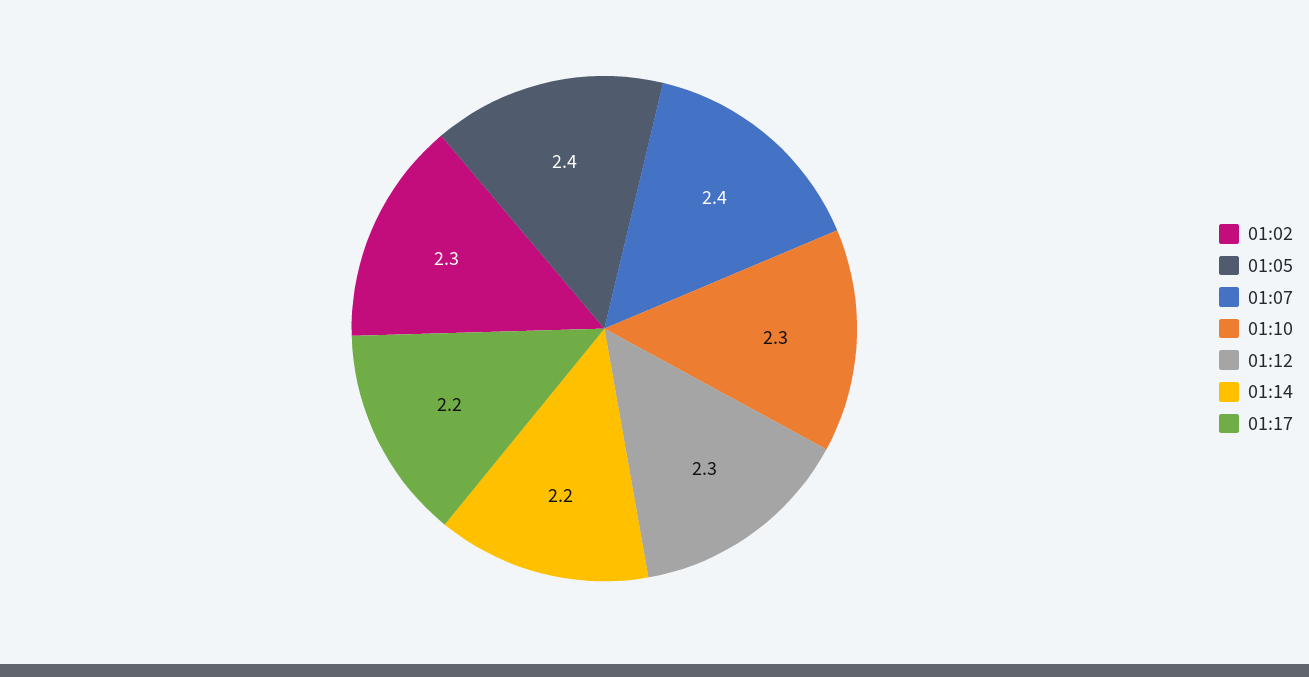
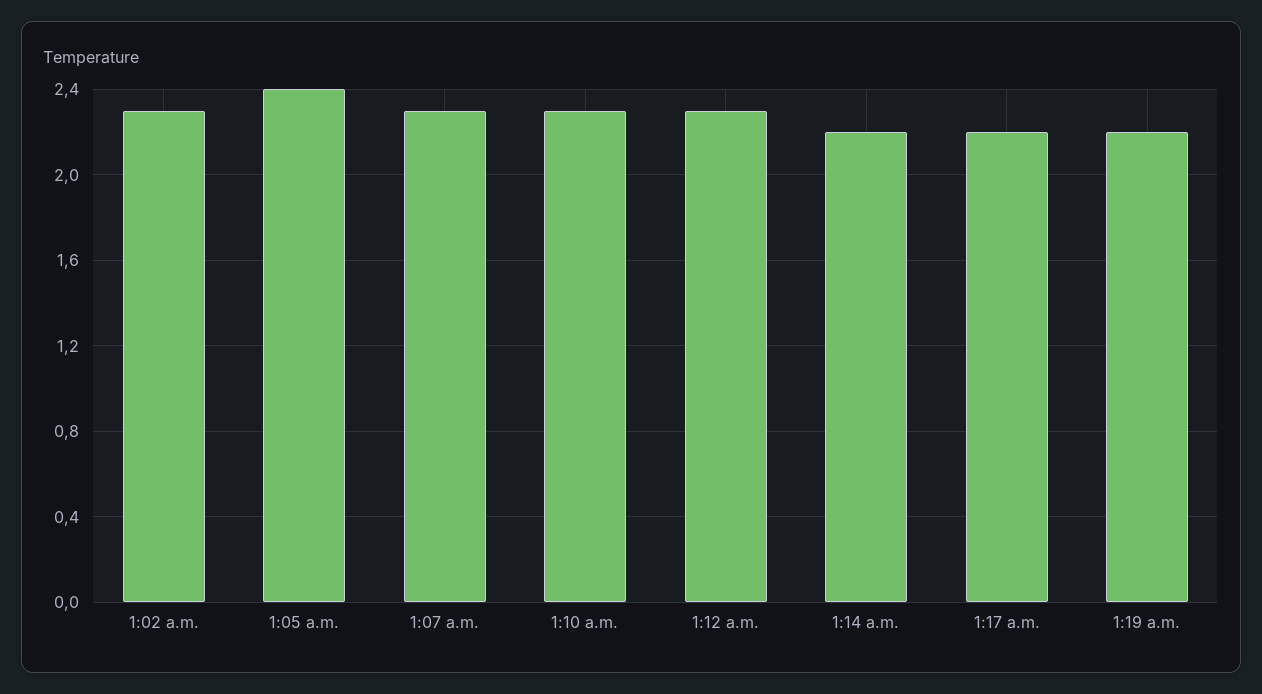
01:07: 2.4 -> 2.3
1:19 a.m.: none -> 2.2

